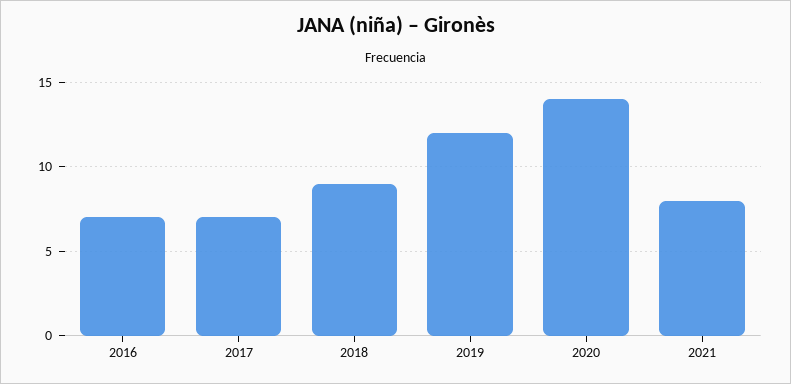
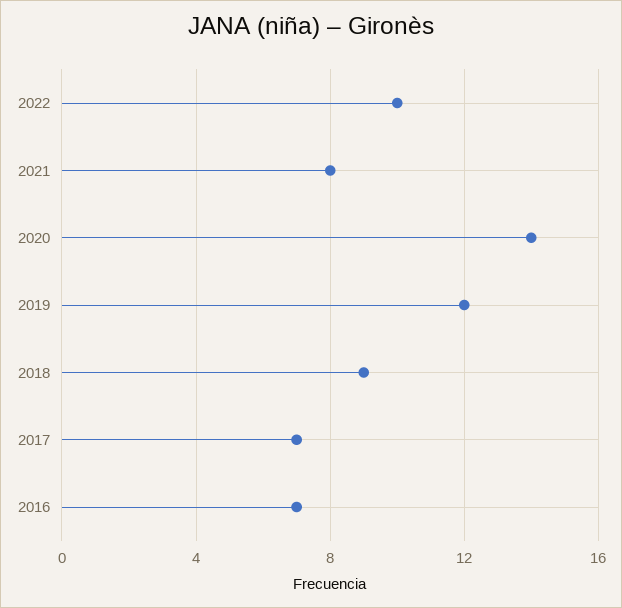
2022: none -> 10

